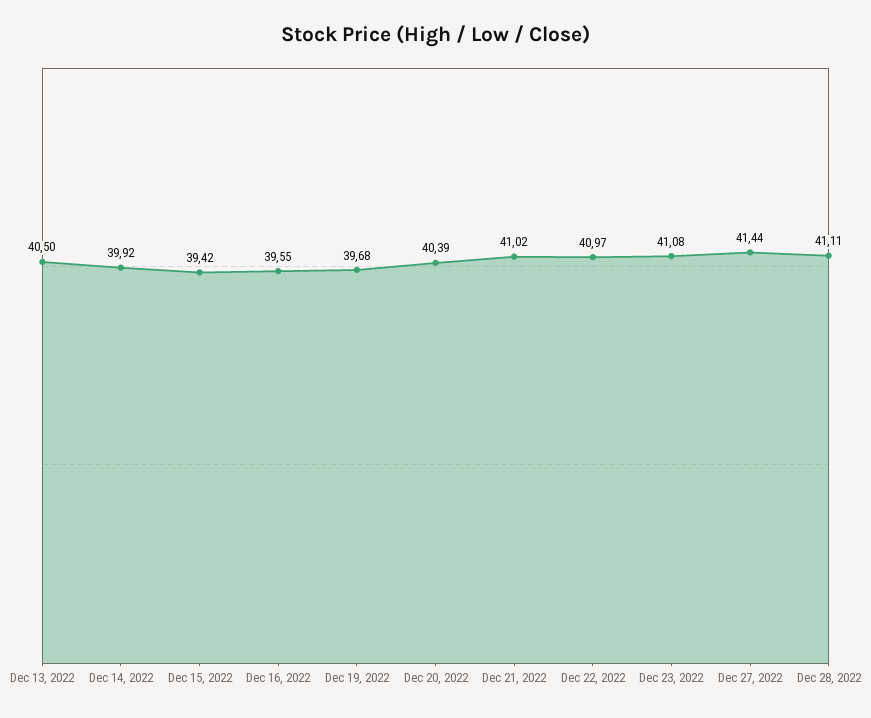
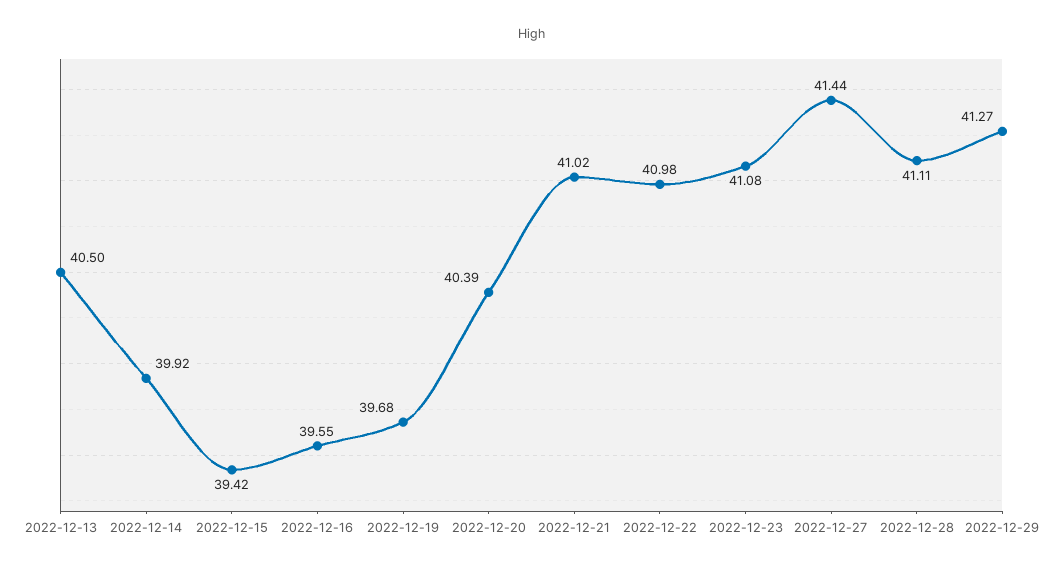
Dec 22, 2022: 40.97 -> 40.98
2022-12-29: none -> 41.27

